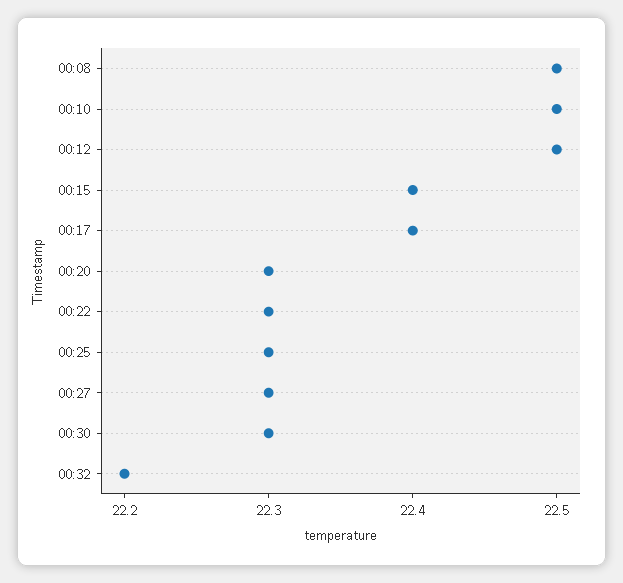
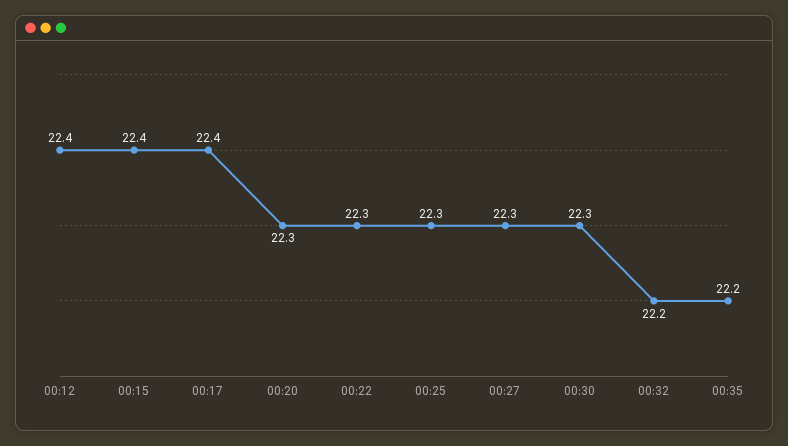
00:08: 22.5 -> none
00:10: 22.5 -> none
00:12: 22.5 -> 22.4
00:35: none -> 22.2

